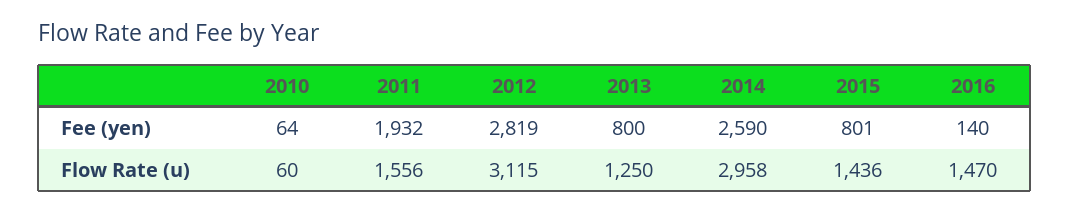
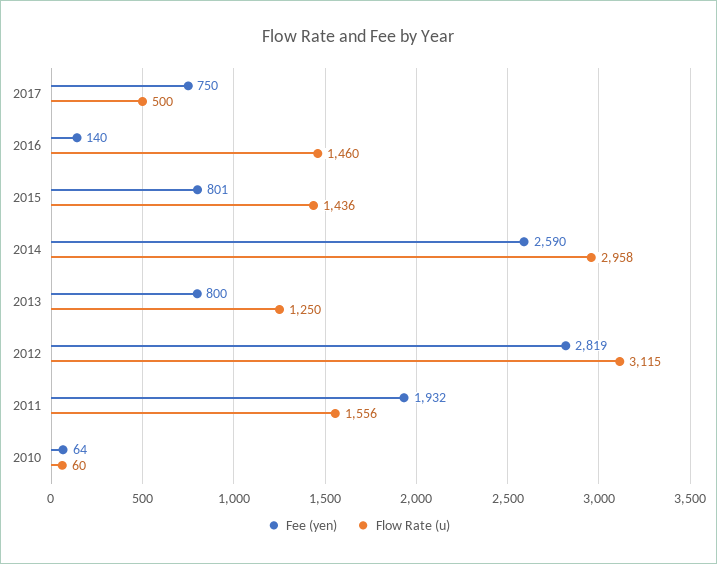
Flow Rate (u), 2016: 1470 -> 1460
Fee (yen), 2017: none -> 750
Flow Rate (u), 2017: none -> 500

